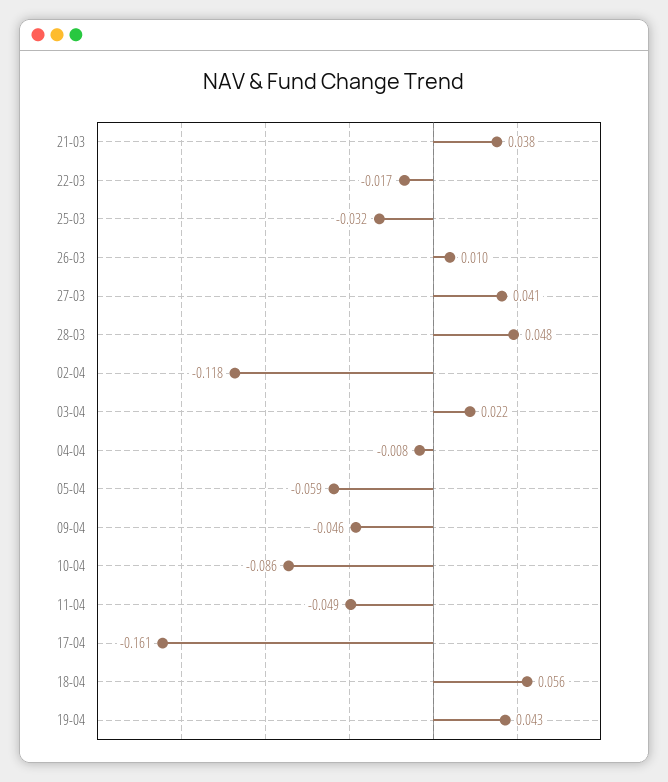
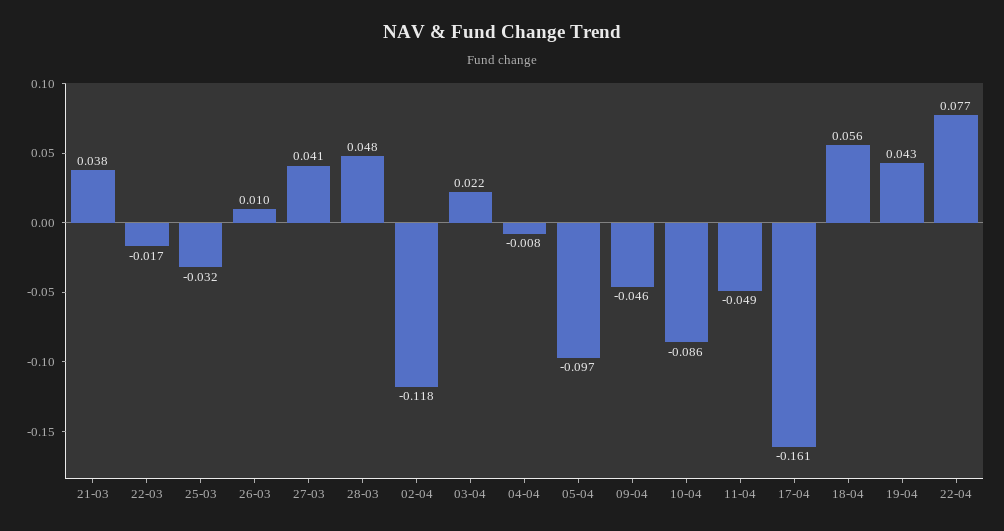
05-04: -0.059 -> -0.097
22-04: none -> 0.077

